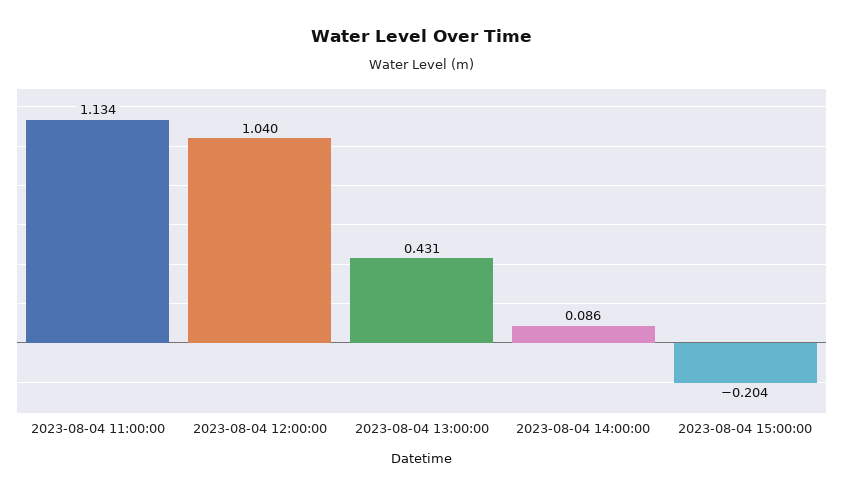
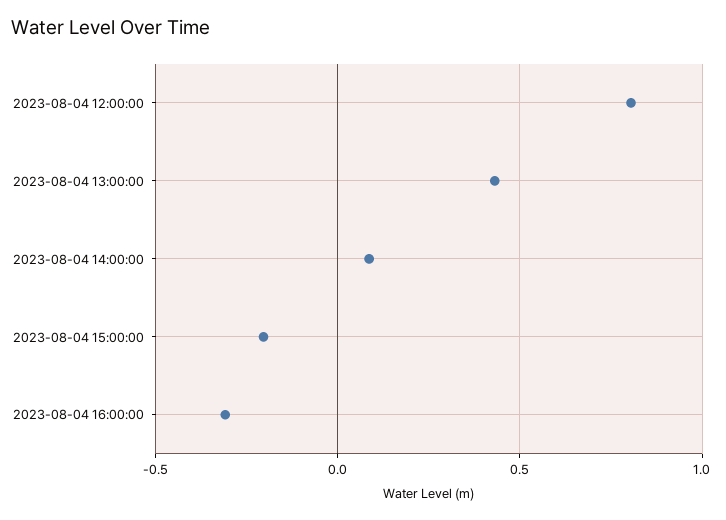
2023-08-04 11:00:00: 1.134 -> none
2023-08-04 12:00:00: 1.04 -> 0.8
2023-08-04 16:00:00: none -> -0.3

